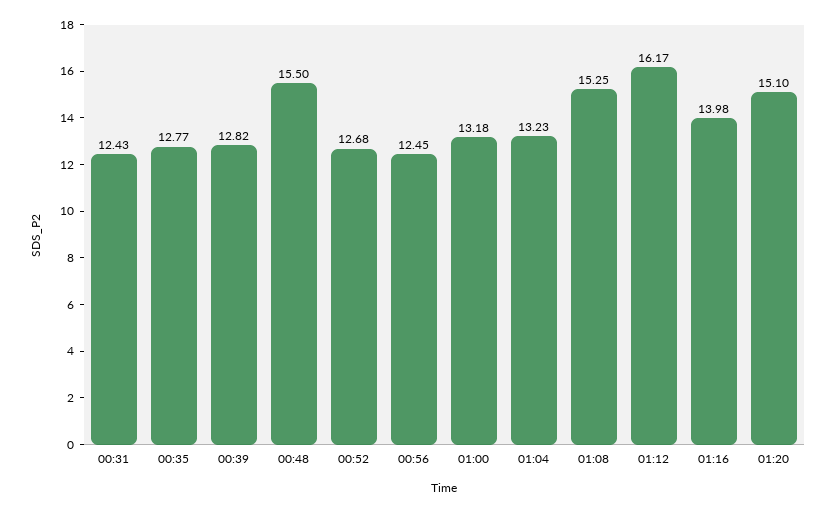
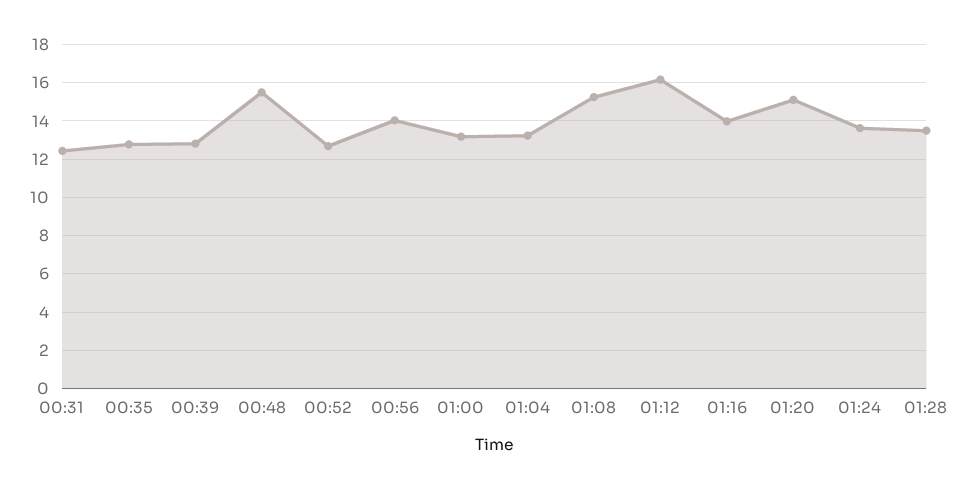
00:56: 12.45 -> 14
01:24: none -> 13.5
01:28: none -> 13.5

